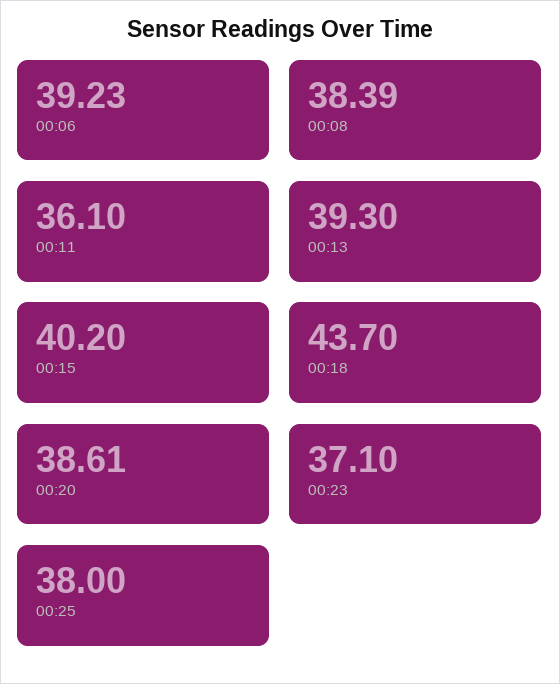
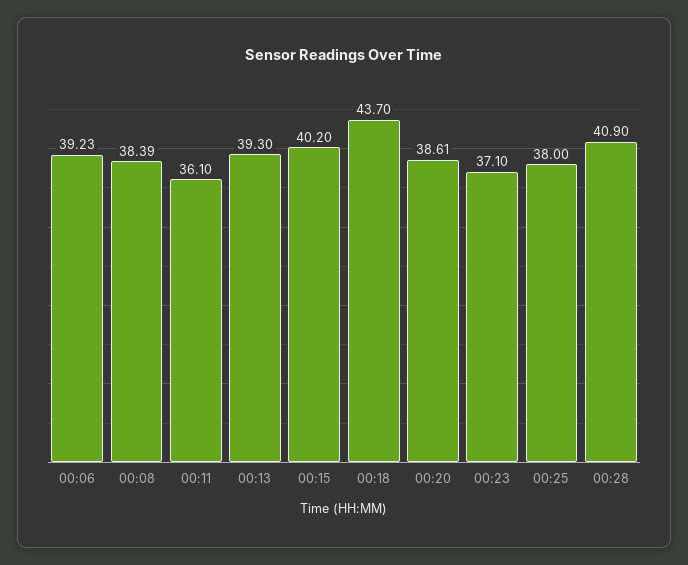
00:28: none -> 40.9

